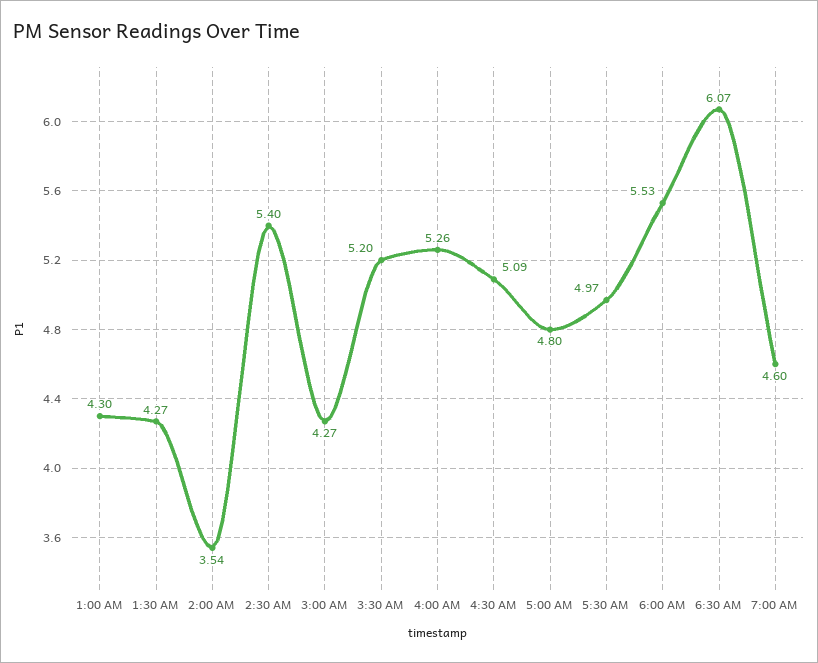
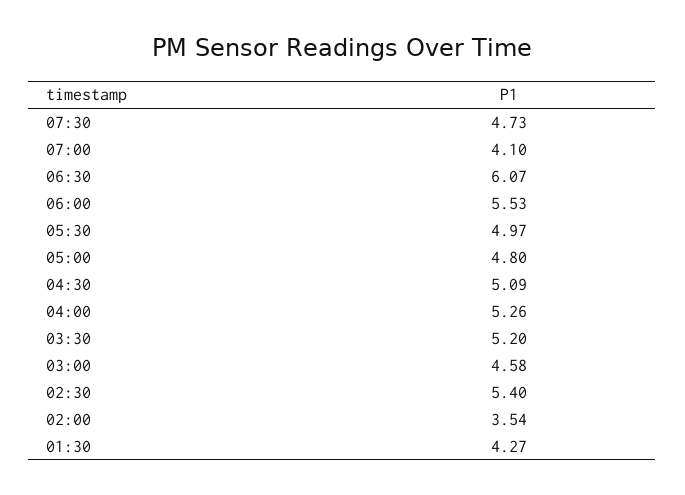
1:00 AM: 4.3 -> none
3:00 AM: 4.27 -> 4.58
7:00 AM: 4.6 -> 4.1
07:30: none -> 4.73

